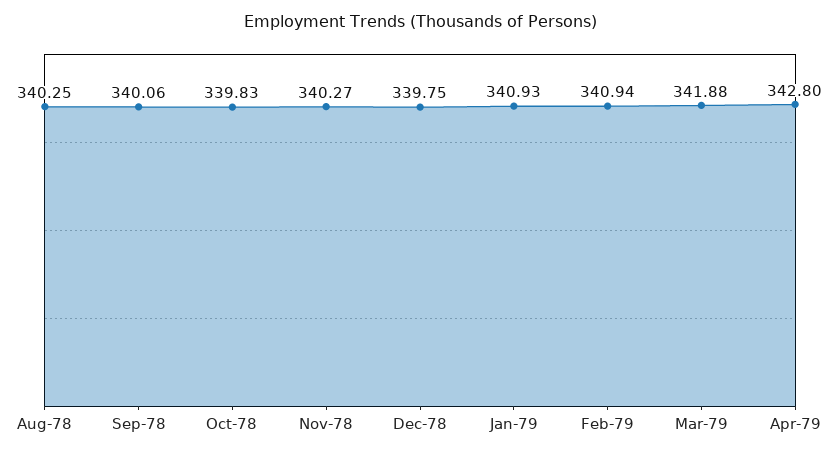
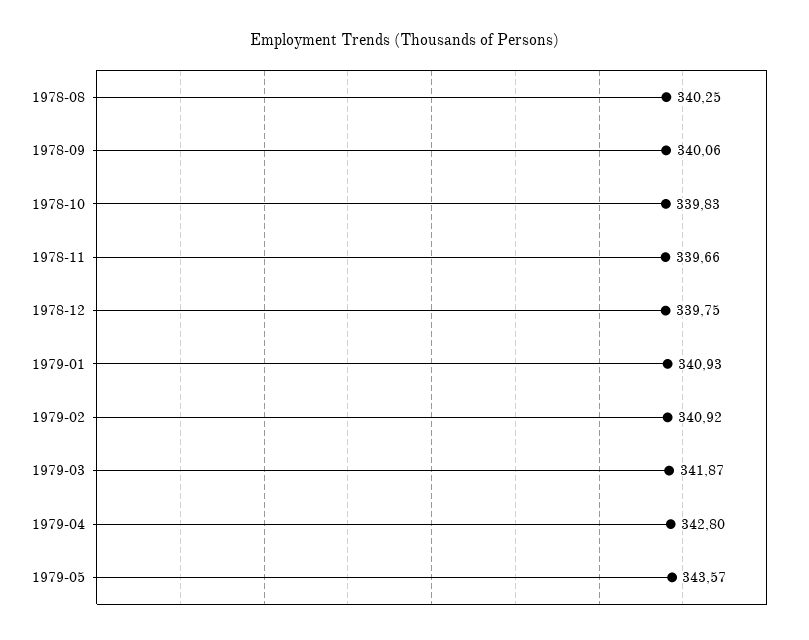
Nov-78: 340.27 -> 339.66
Feb-79: 340.94 -> 340.92
Mar-79: 341.88 -> 341.87
1979-05: none -> 343.57

